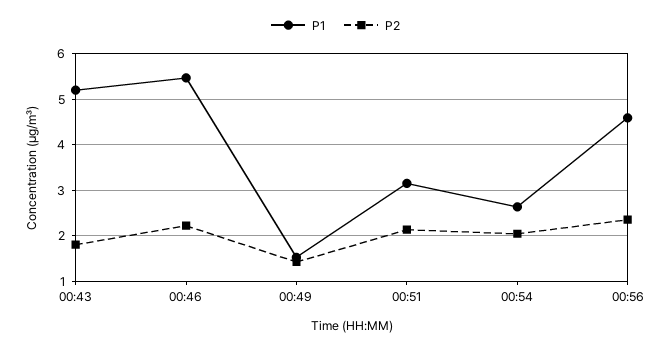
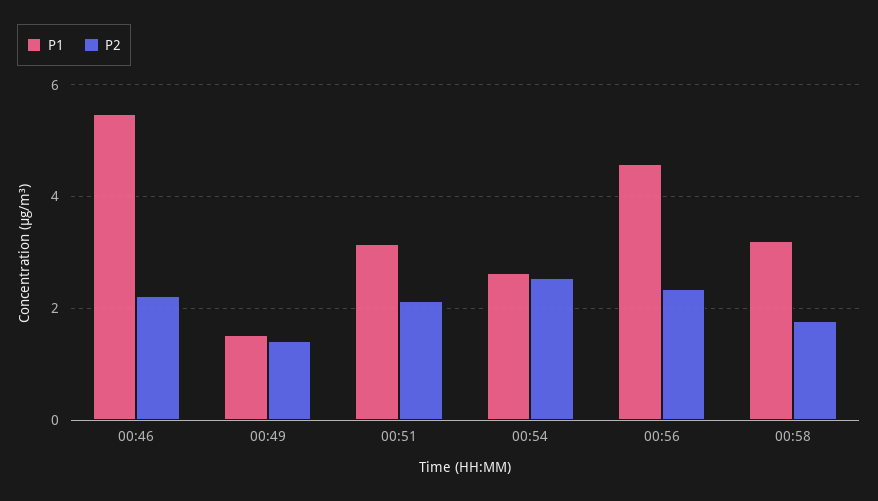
P1, 00:43: 5.2 -> none
P2, 00:43: 1.8 -> none
P2, 00:54: 2 -> 2.6
P1, 00:58: none -> 3.2
P2, 00:58: none -> 1.8

